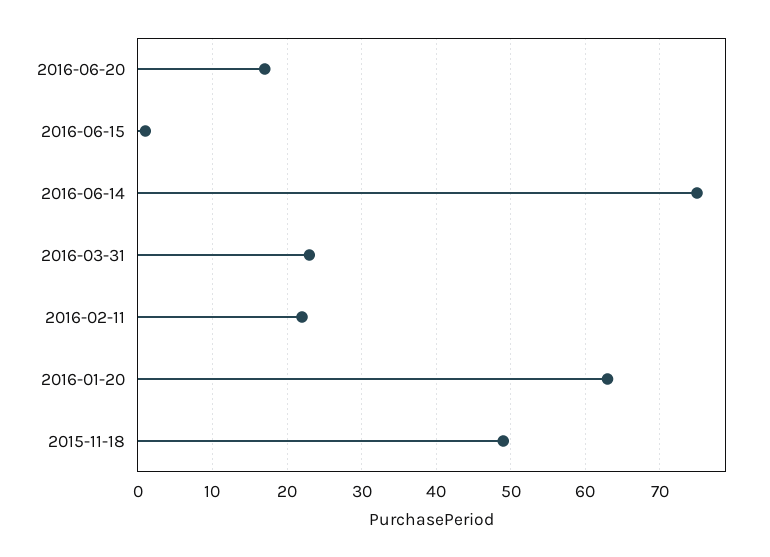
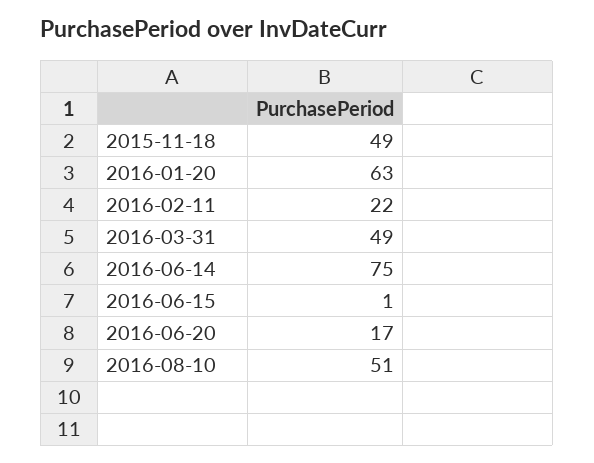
2016-03-31: 23 -> 49
2016-08-10: none -> 51

